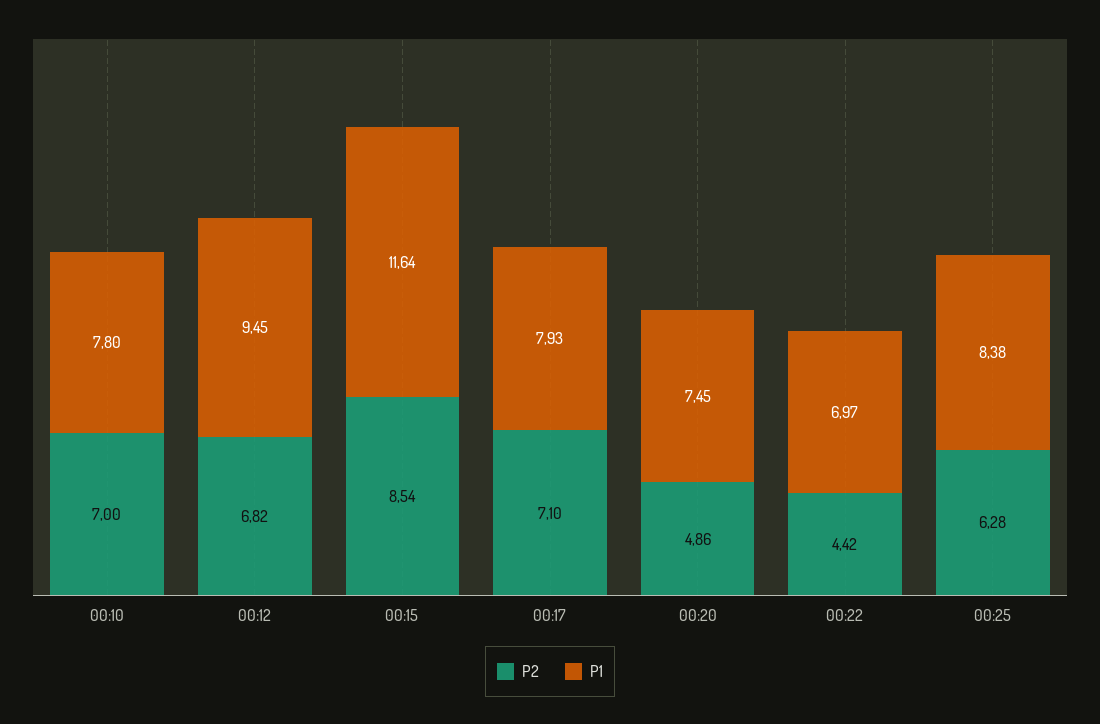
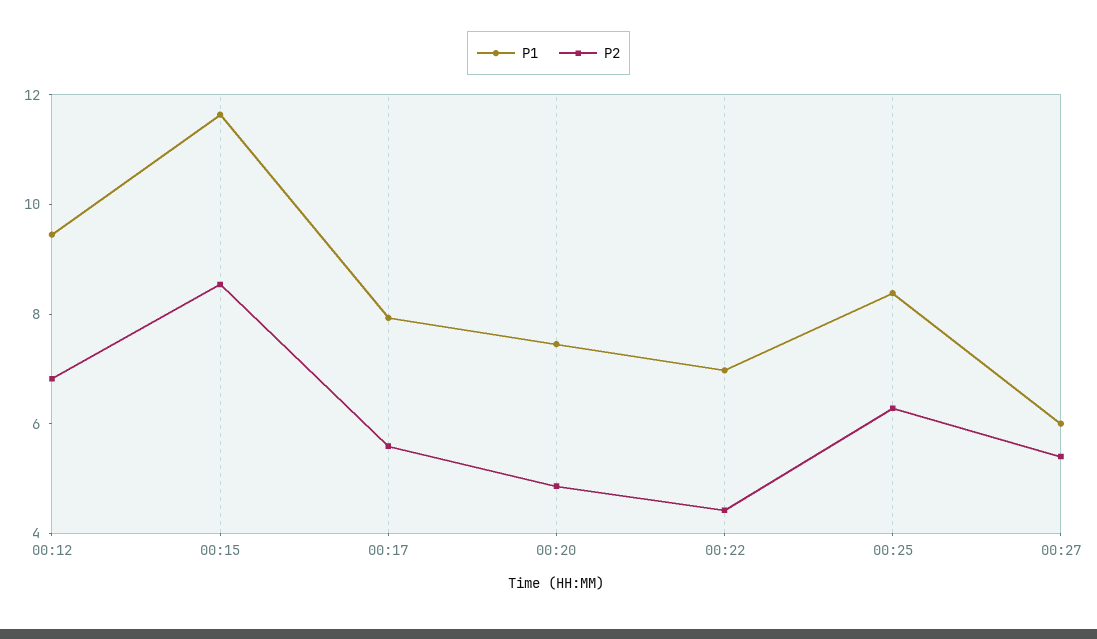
P2, 00:10: 7 -> none
P1, 00:10: 7.8 -> none
P2, 00:17: 7.1 -> 5.5
P1, 00:27: none -> 6
P2, 00:27: none -> 5.5

